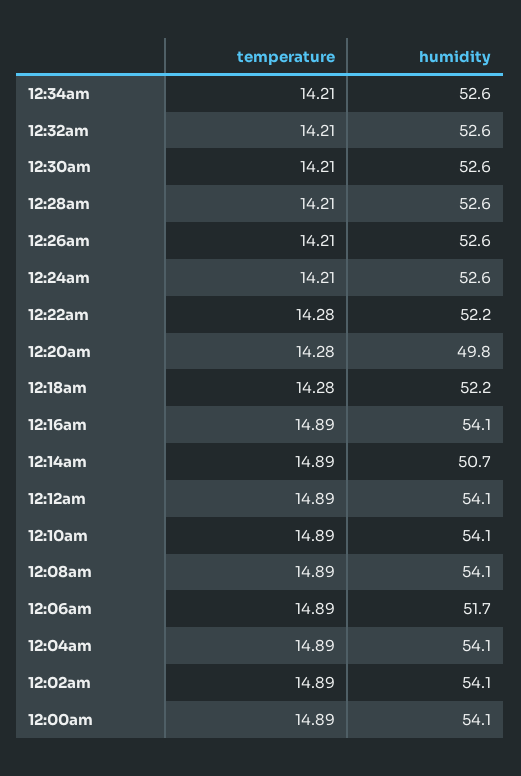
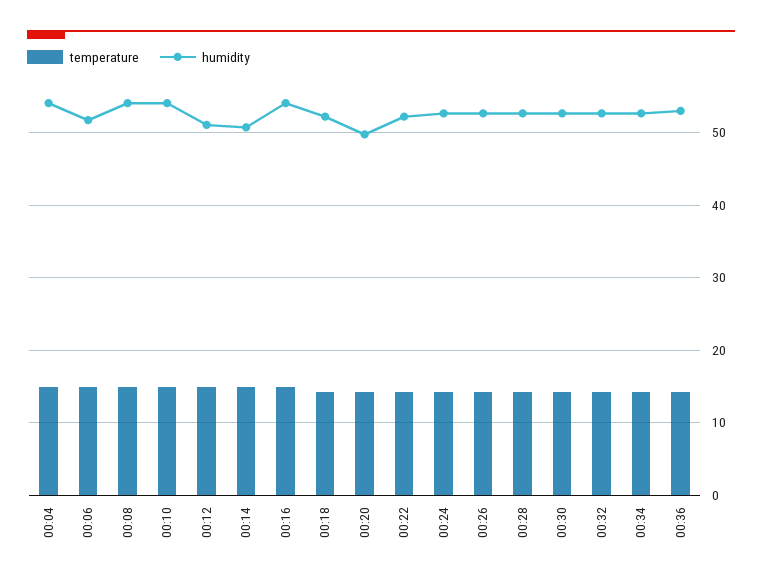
humidity, 12:12am: 54.1 -> 51
temperature, 12:02am: 14.89 -> none
humidity, 12:02am: 54.1 -> none
temperature, 12:00am: 14.89 -> none
humidity, 12:00am: 54.1 -> none
temperature, 00:36: none -> 14
humidity, 00:36: none -> 53

